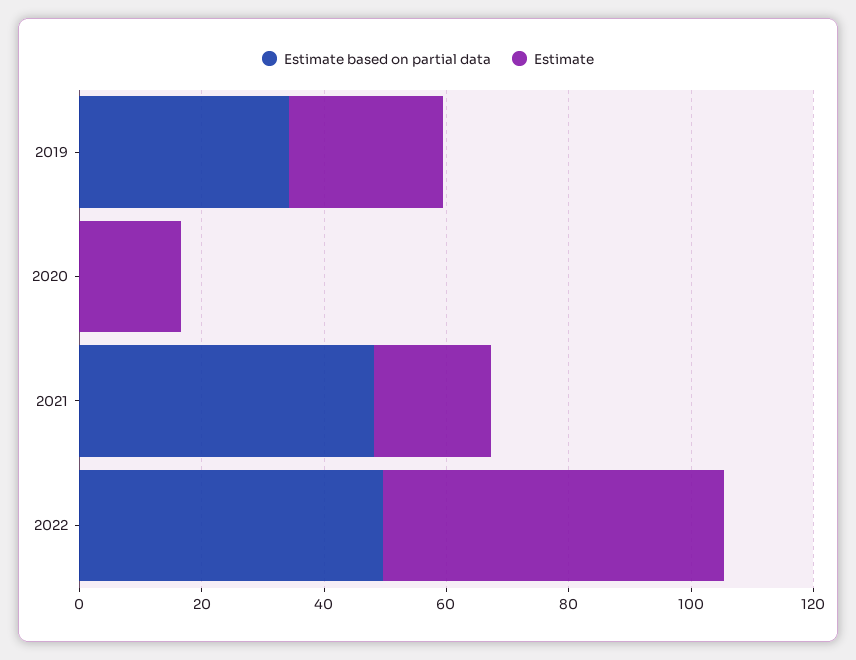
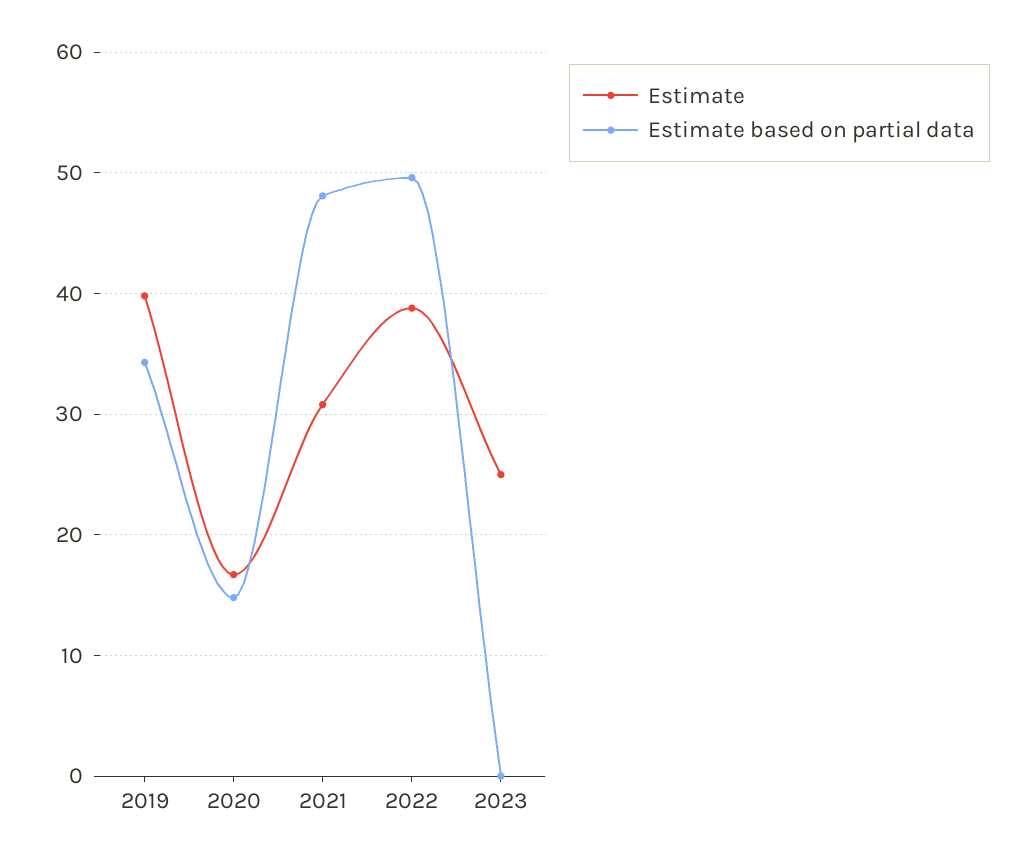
Estimate, 2019: 25 -> 40
Estimate based on partial data, 2020: 0 -> 15
Estimate, 2021: 20 -> 31
Estimate, 2022: 55 -> 39
Estimate, 2023: none -> 25
Estimate based on partial data, 2023: none -> 0

